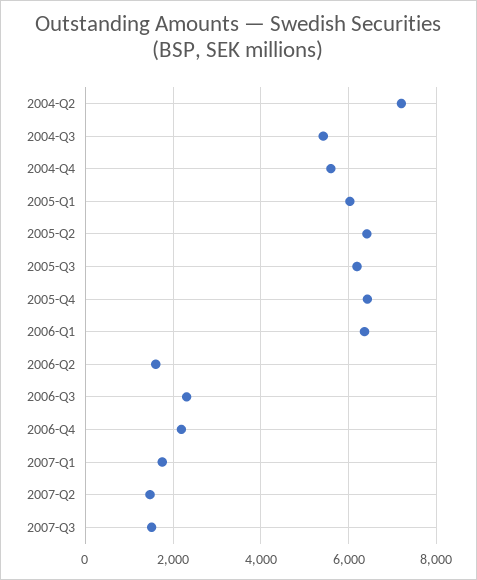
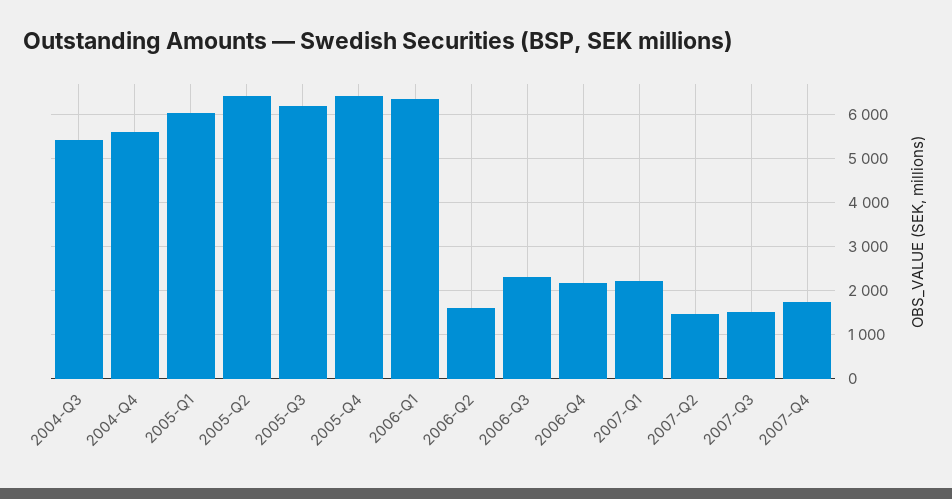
2004-Q2: 7200 -> none
2007-Q1: 1800 -> 2200
2007-Q4: none -> 1800

